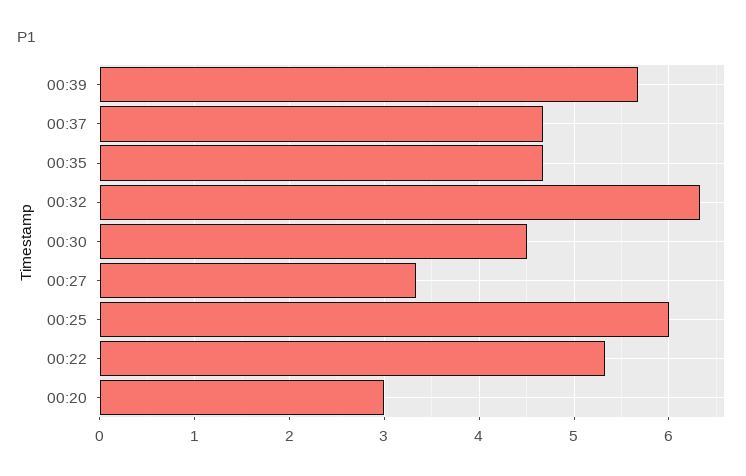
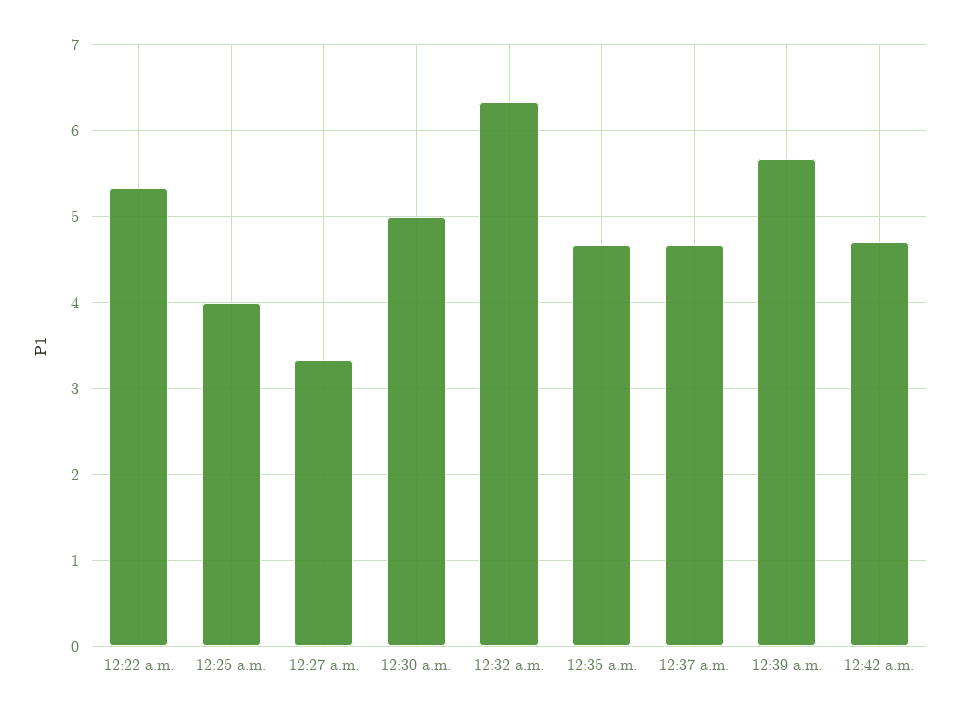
00:30: 4.5 -> 5
00:25: 6 -> 4
00:20: 3 -> none
12:42 a.m.: none -> 4.7

